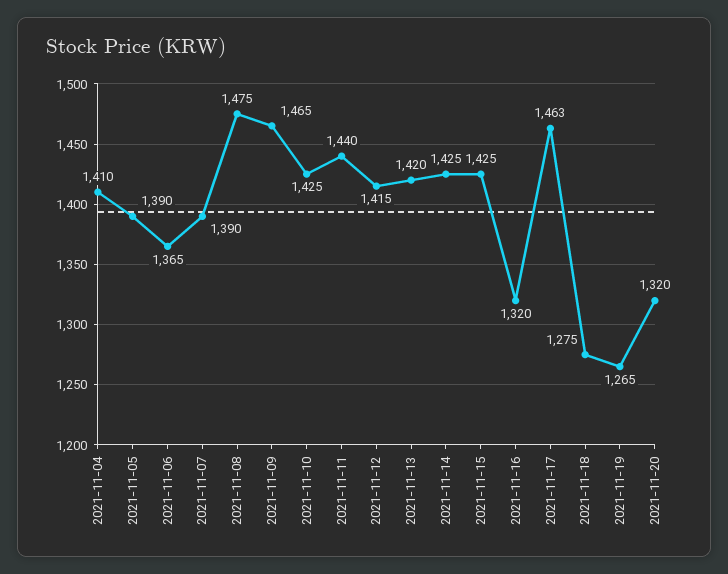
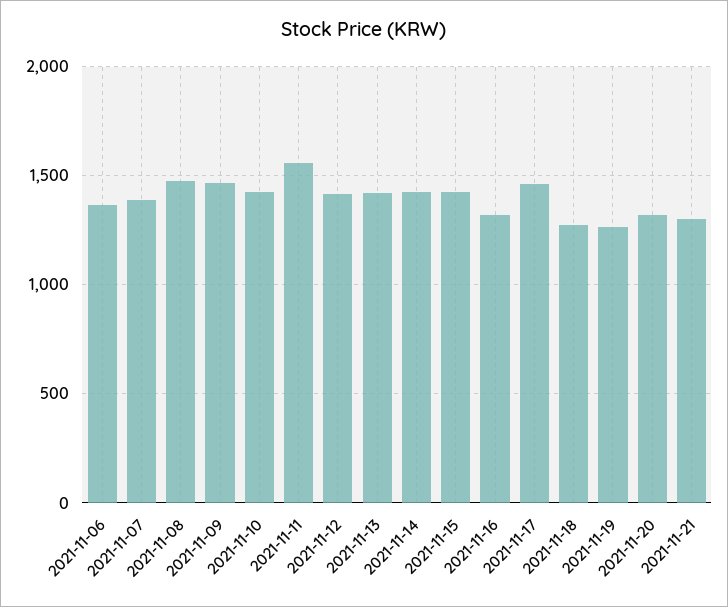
2021-11-04: 1410 -> none
2021-11-05: 1390 -> none
2021-11-11: 1440 -> 1550
2021-11-21: none -> 1300

